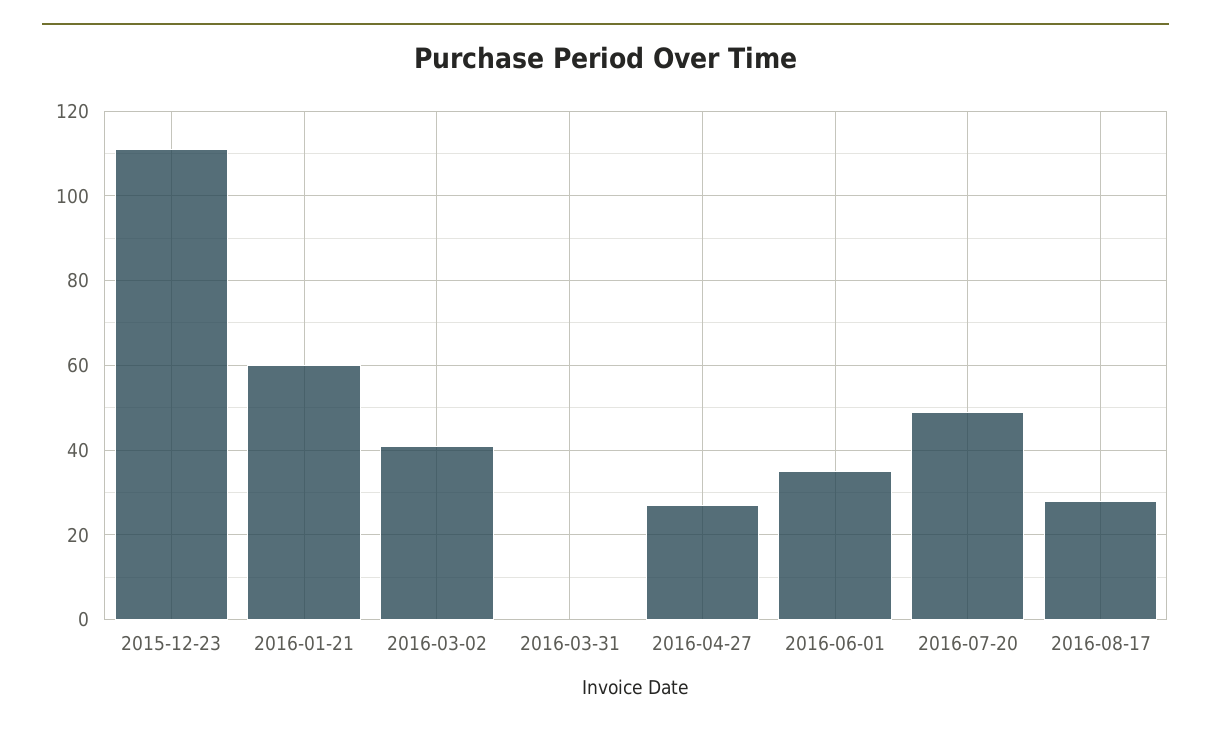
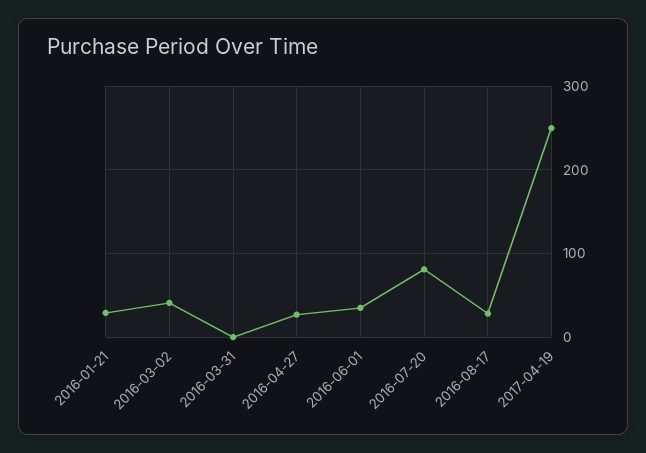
2015-12-23: 110 -> none
2016-01-21: 60 -> 30
2016-07-20: 50 -> 80
2017-04-19: none -> 250

